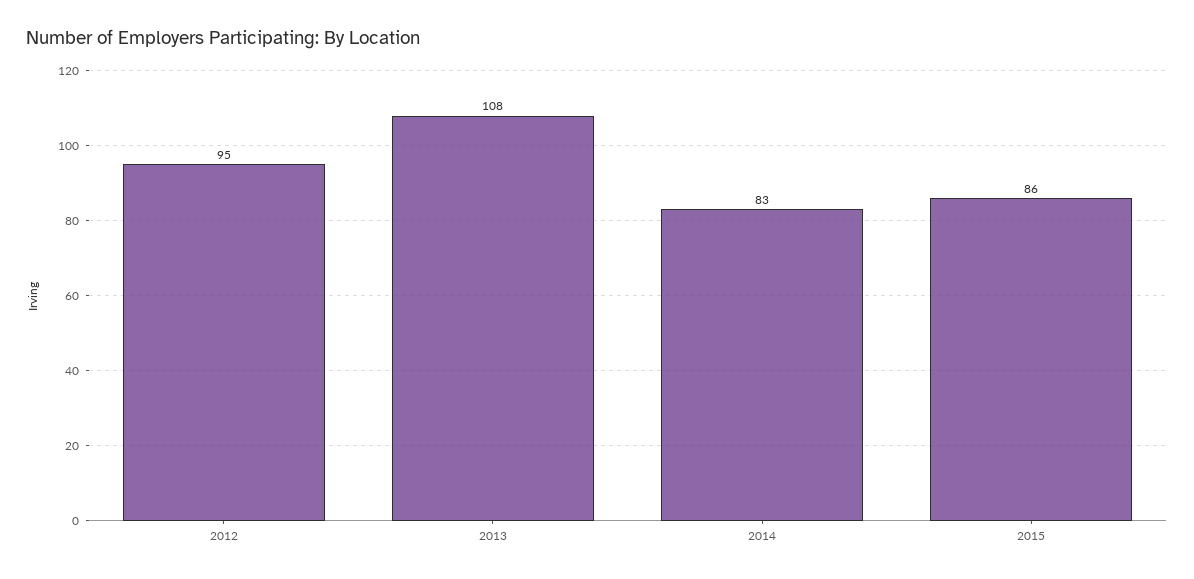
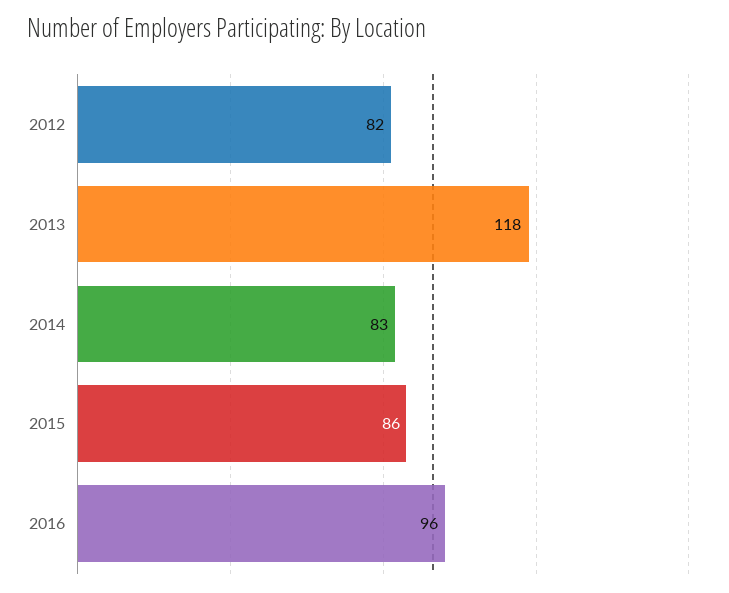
2012: 95 -> 82
2013: 108 -> 118
2016: none -> 96

